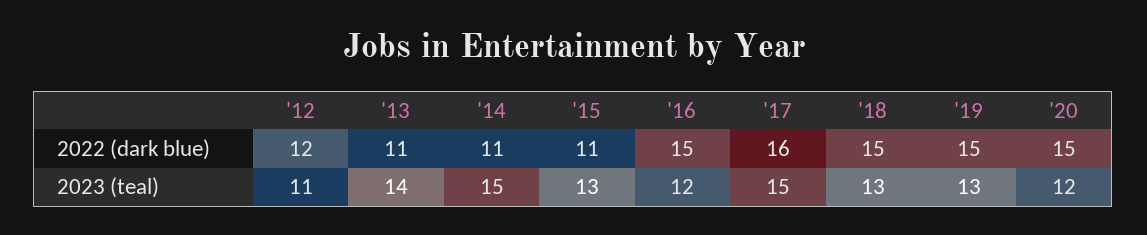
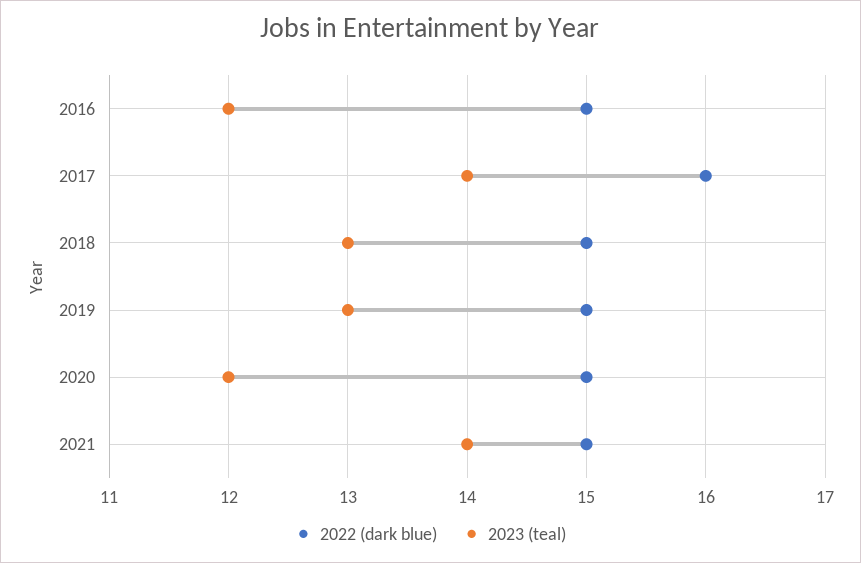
2022 (dark blue), '12: 12 -> none
2022 (dark blue), '13: 11 -> none
2022 (dark blue), '14: 11 -> none
2022 (dark blue), '15: 11 -> none
2023 (teal), '12: 11 -> none
2023 (teal), '13: 14 -> none
2023 (teal), '14: 15 -> none
2023 (teal), '15: 13 -> none
2023 (teal), '17: 15 -> 14
2022 (dark blue), 2021: none -> 15
2023 (teal), 2021: none -> 14

